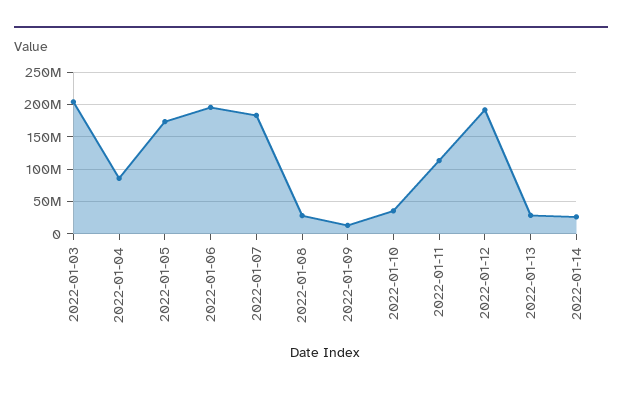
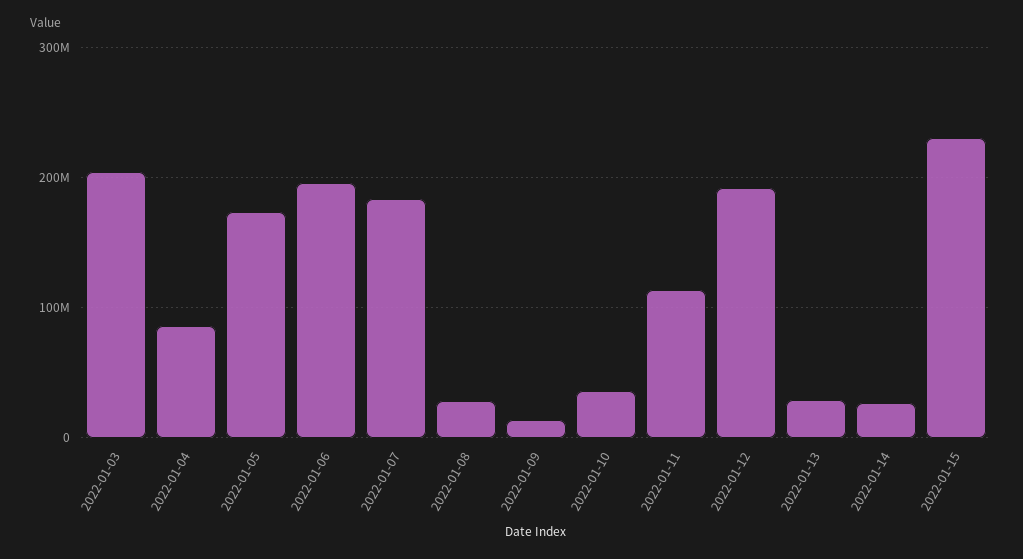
2022-01-15: none -> 230000000

